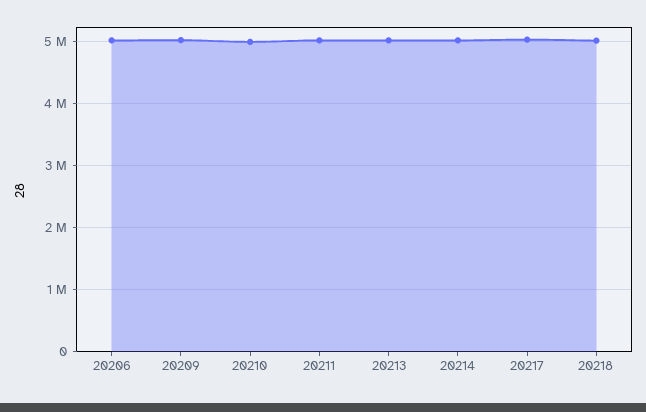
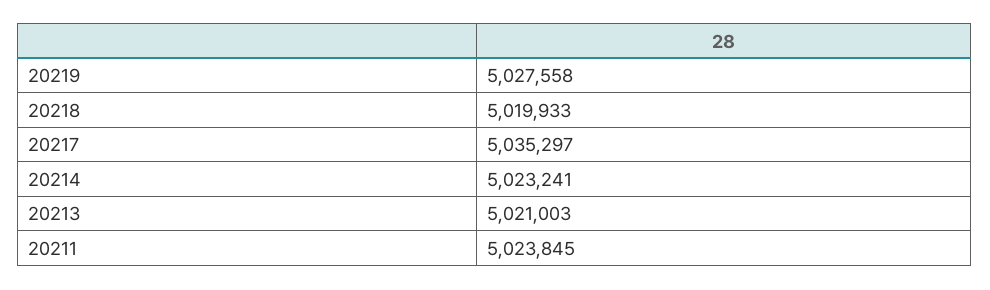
20206: 5000000 -> none
20209: 5000000 -> none
20210: 5000000 -> none
20219: none -> 5027558

